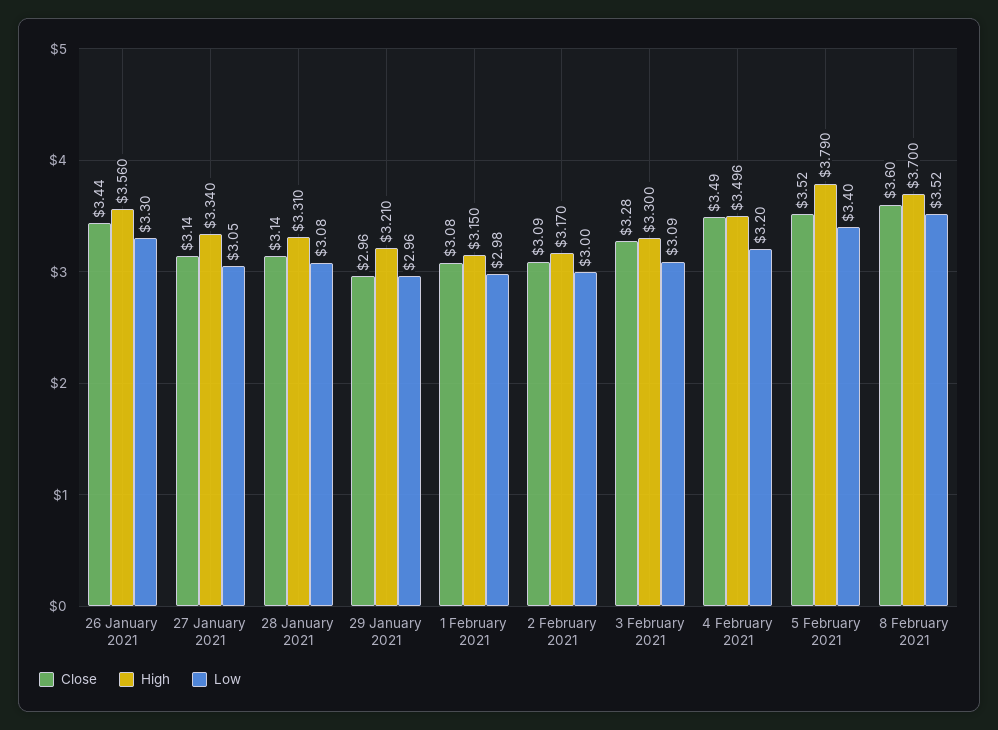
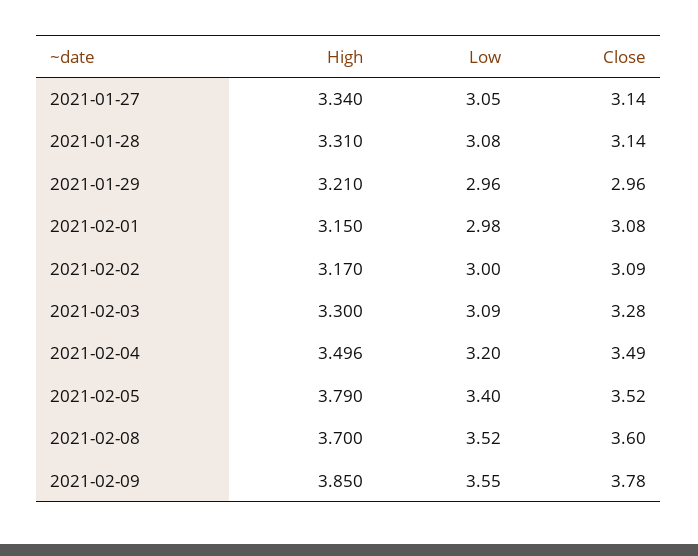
Close, 26 January 2021: 3.44 -> none
High, 26 January 2021: 3.56 -> none
Low, 26 January 2021: 3.3 -> none
High, 2021-02-09: none -> 3.85
Low, 2021-02-09: none -> 3.55
Close, 2021-02-09: none -> 3.78

